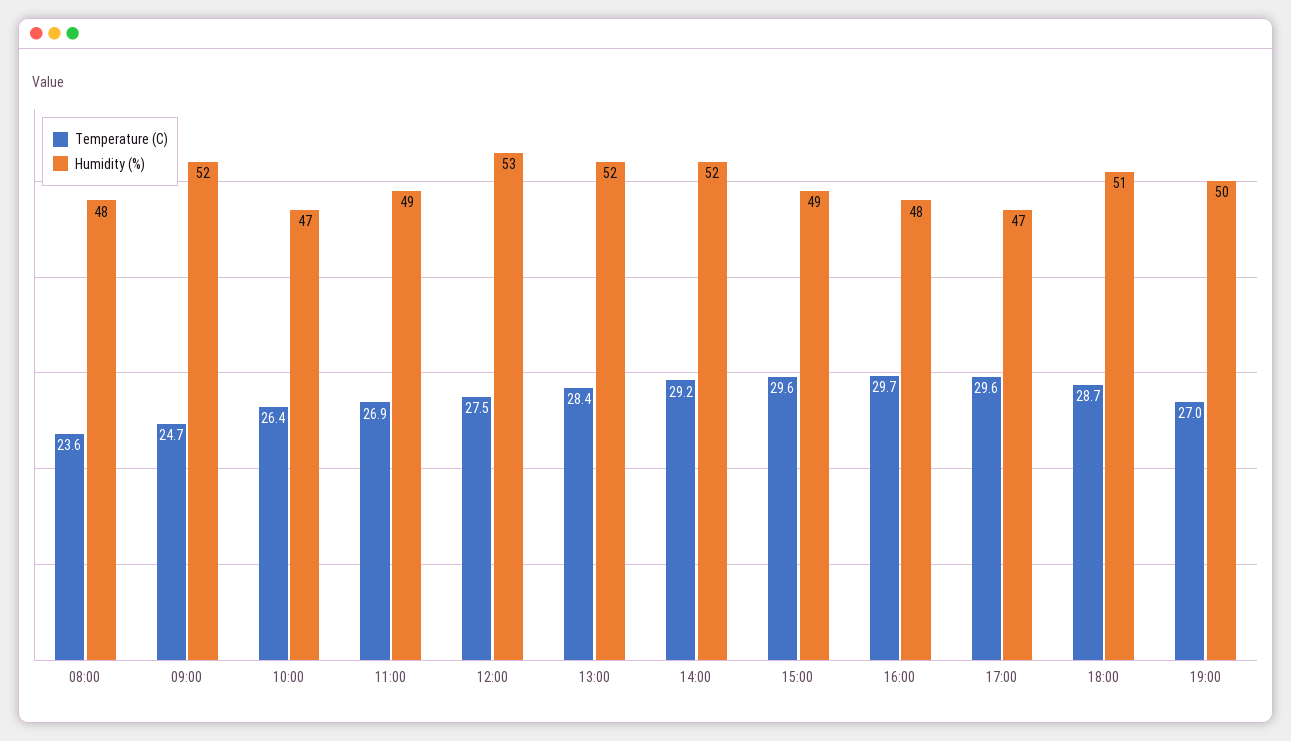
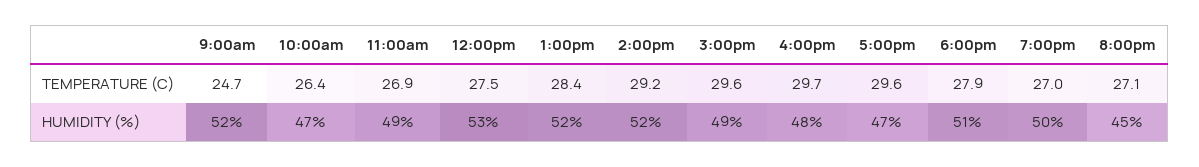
Temperature (C), 08:00: 23.6 -> none
Humidity (%), 08:00: 48 -> none
Temperature (C), 18:00: 28.7 -> 27.9
Temperature (C), 8:00pm: none -> 27.1
Humidity (%), 8:00pm: none -> 45

